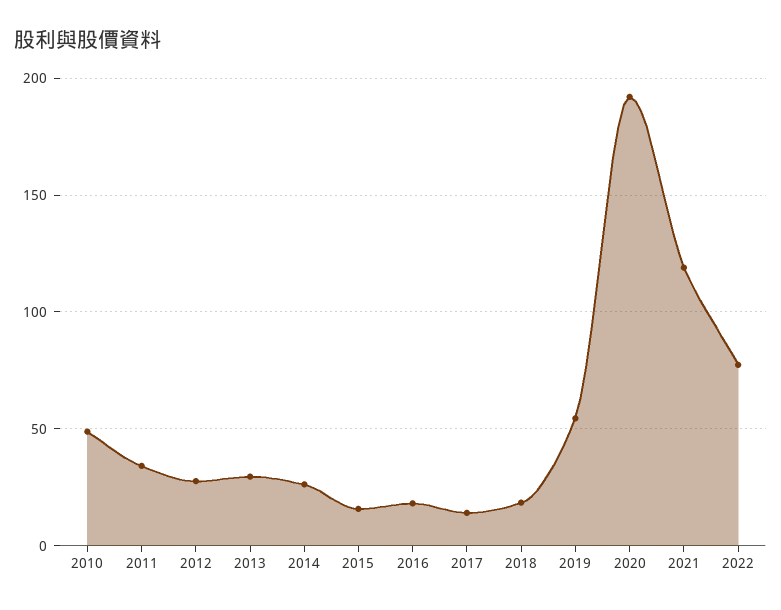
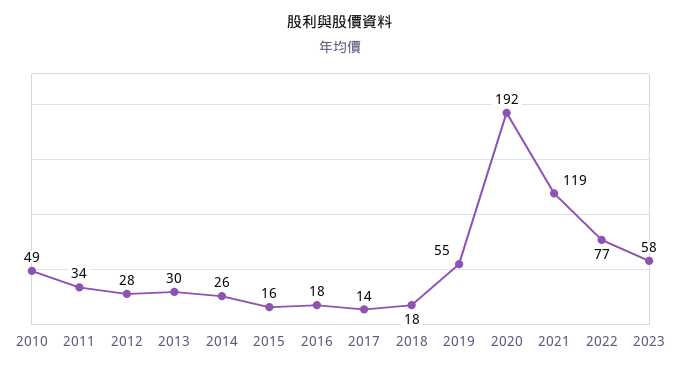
2023: none -> 58

